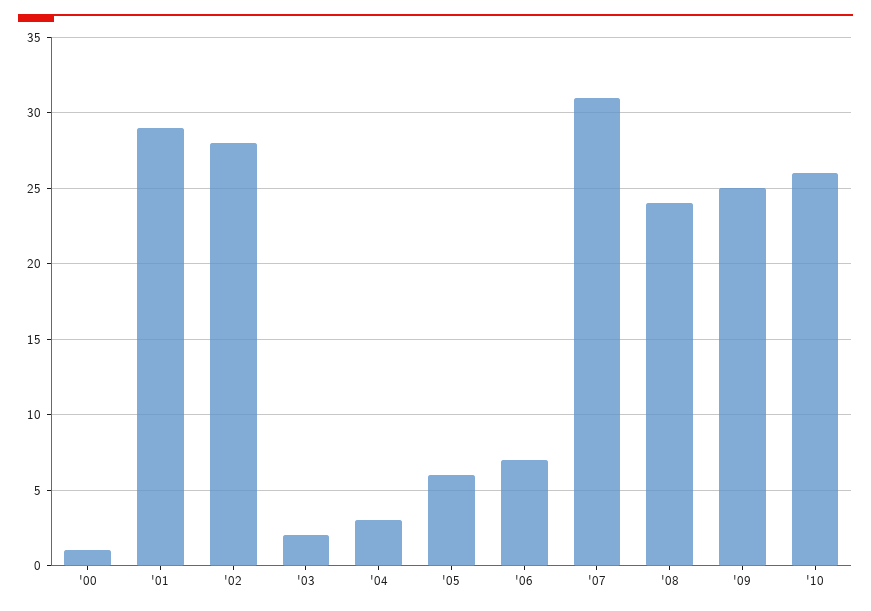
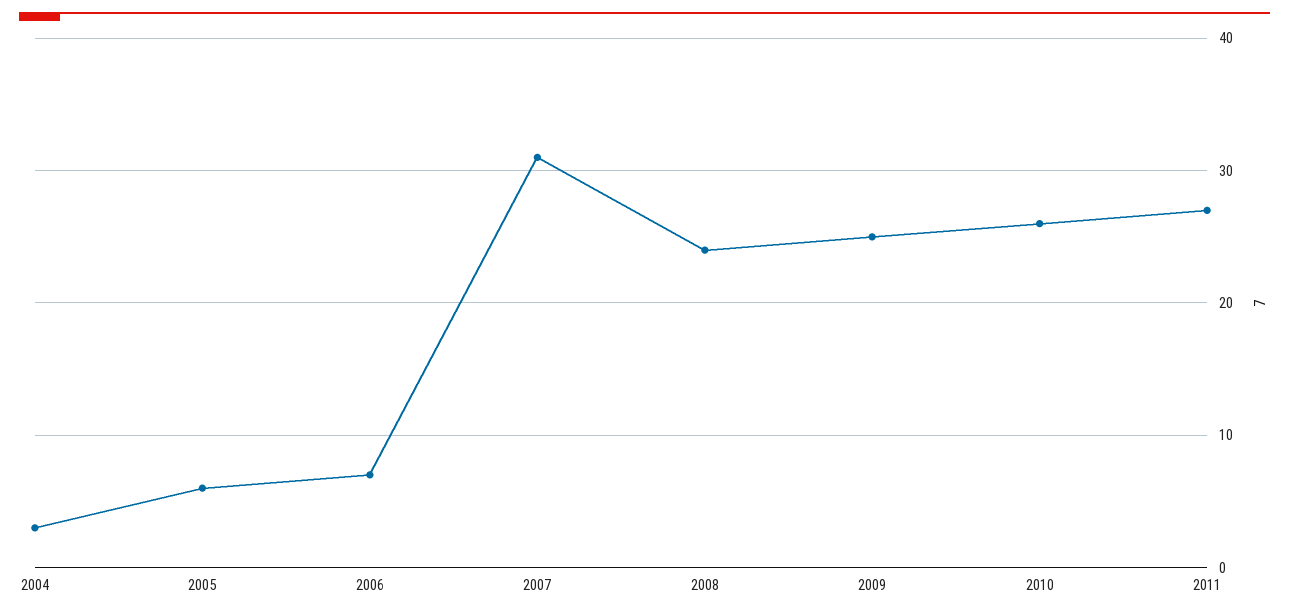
'00: 1 -> none
'01: 29 -> none
'02: 28 -> none
'03: 2 -> none
2011: none -> 27

